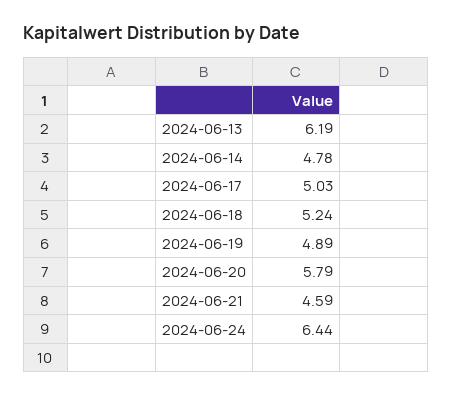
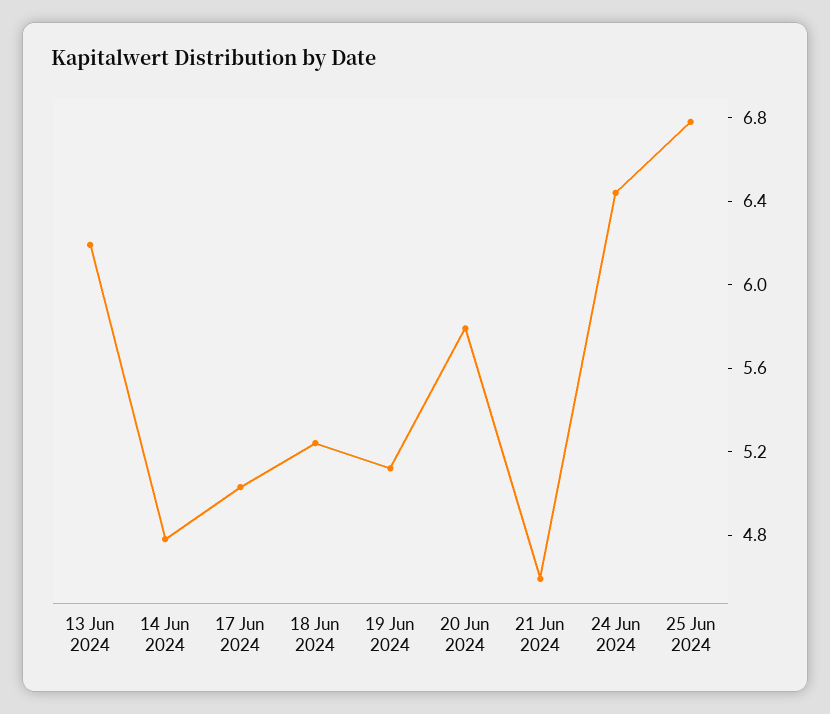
2024-06-19: 4.89 -> 5.1
25 Jun 2024: none -> 6.8

